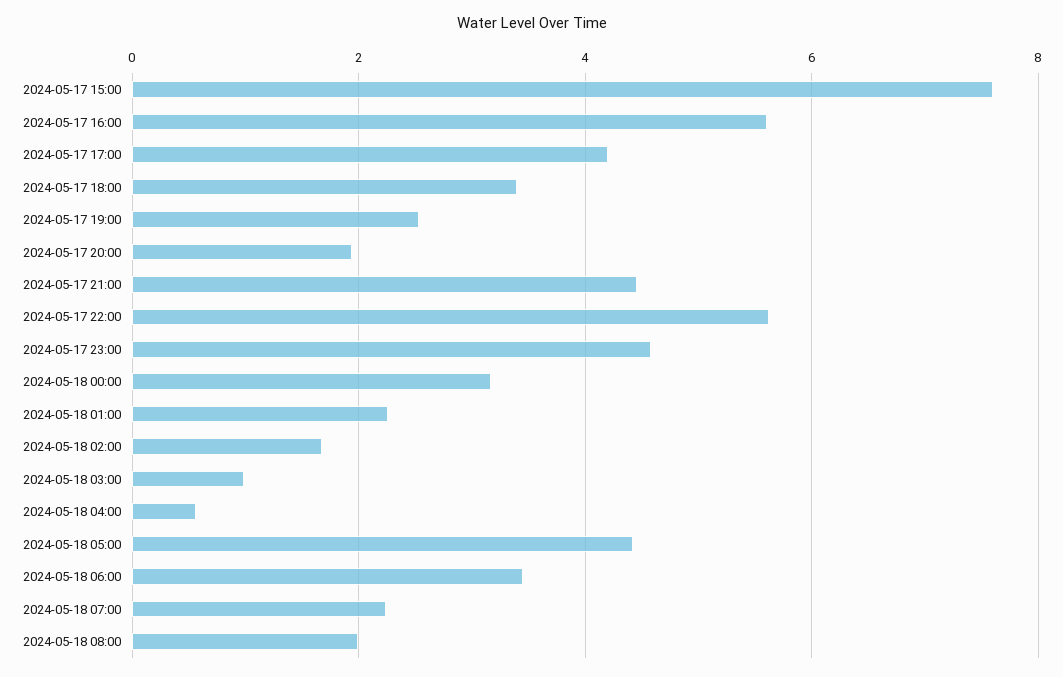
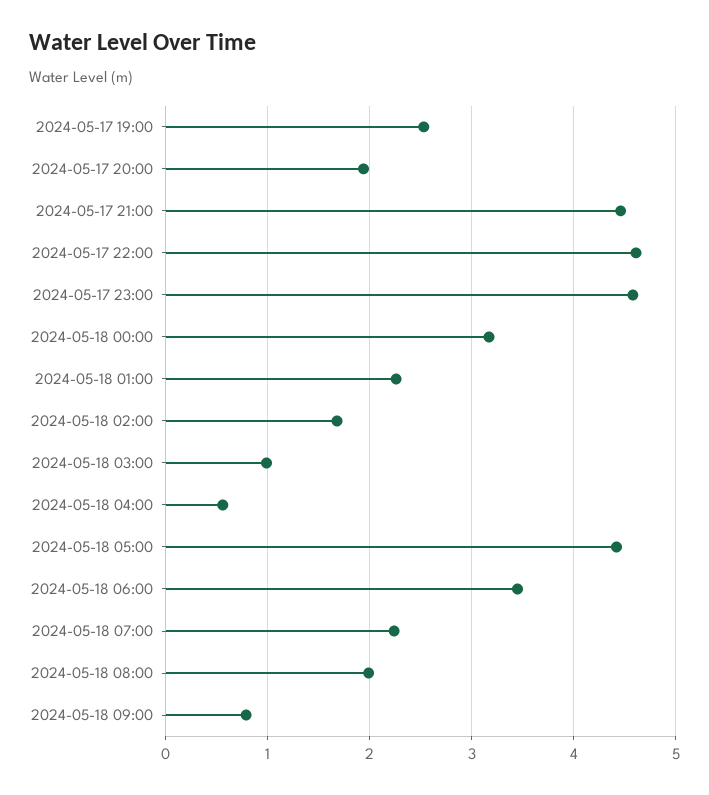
2024-05-17 15:00: 7.6 -> none
2024-05-17 16:00: 5.6 -> none
2024-05-17 17:00: 4.2 -> none
2024-05-17 18:00: 3.4 -> none
2024-05-17 22:00: 5.6 -> 4.6
2024-05-18 09:00: none -> 0.8

